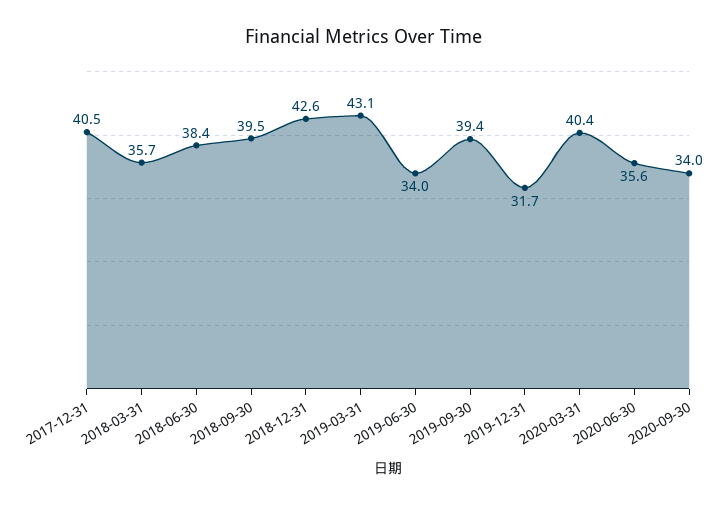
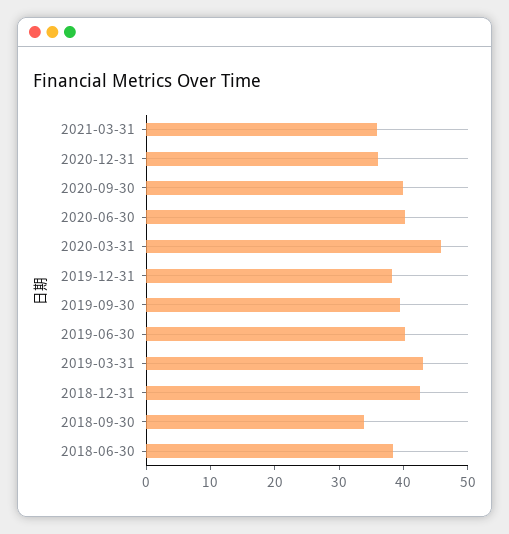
2017-12-31: 40.5 -> none
2018-03-31: 35.7 -> none
2018-09-30: 39.5 -> 34
2019-06-30: 34 -> 40
2019-12-31: 31.7 -> 38
2020-03-31: 40.4 -> 46
2020-06-30: 35.6 -> 40
2020-09-30: 34 -> 40
2021-03-31: none -> 36
2020-12-31: none -> 36

